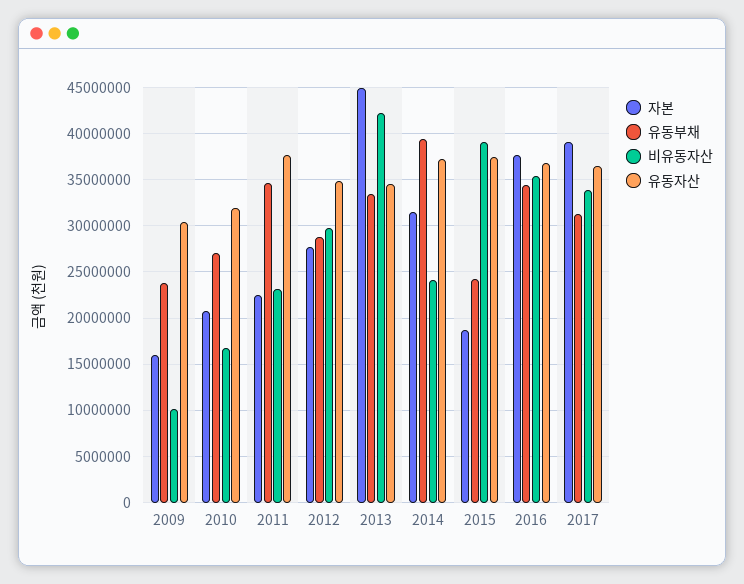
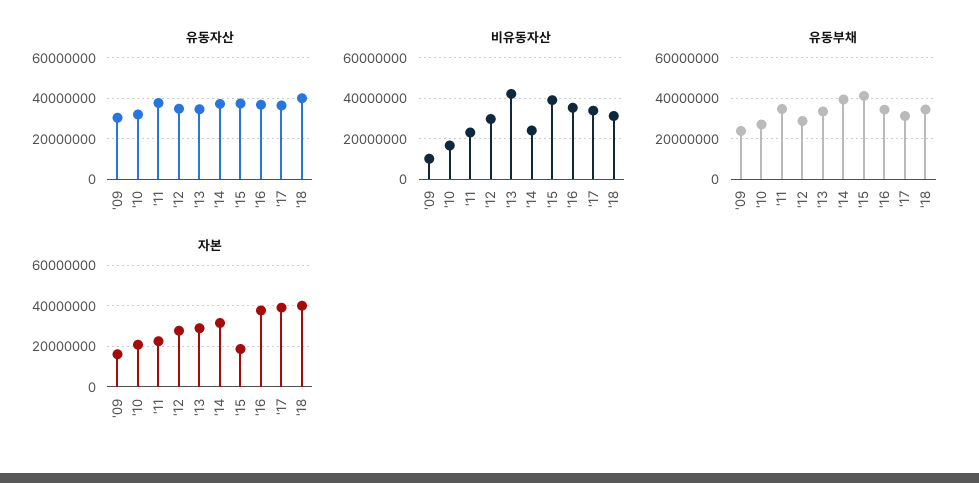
자본, 2013: 45000000 -> 30000000
유동부채, 2015: 24000000 -> 40000000
유동자산, '18: none -> 40000000
비유동자산, '18: none -> 30000000
유동부채, '18: none -> 35000000
자본, '18: none -> 40000000

